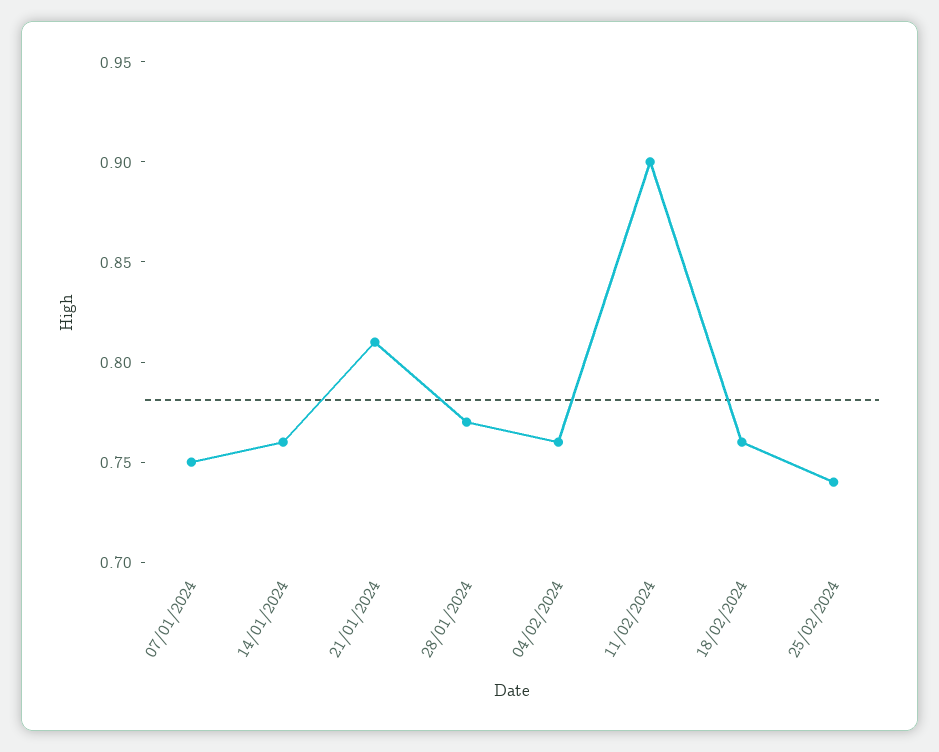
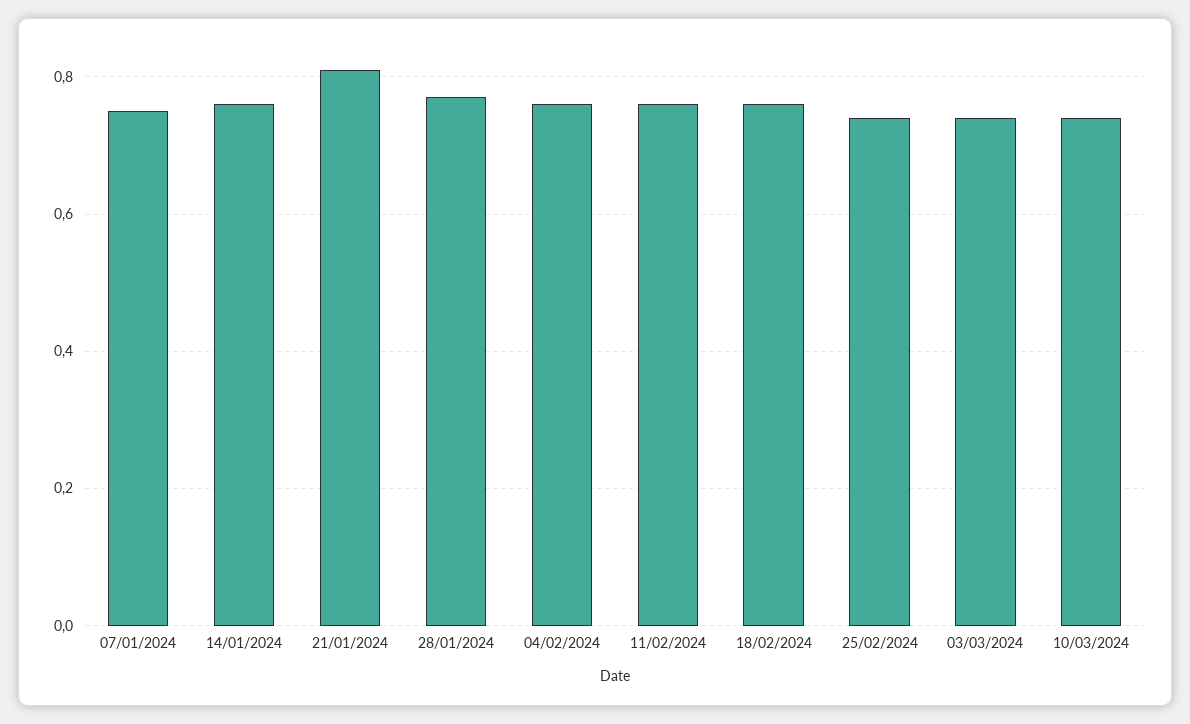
11/02/2024: 0.9 -> 0.75
03/03/2024: none -> 0.75
10/03/2024: none -> 0.75

